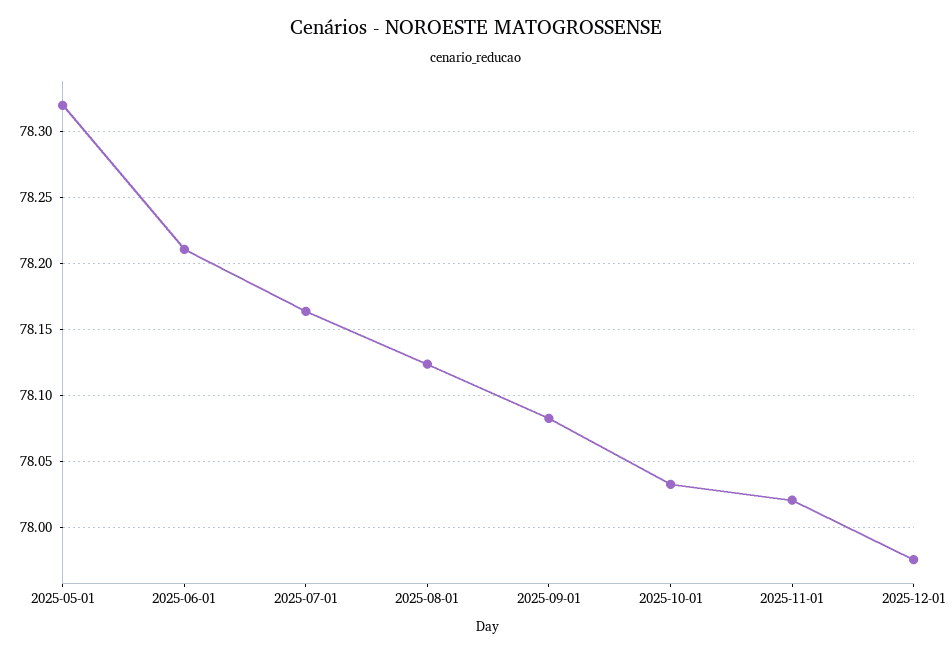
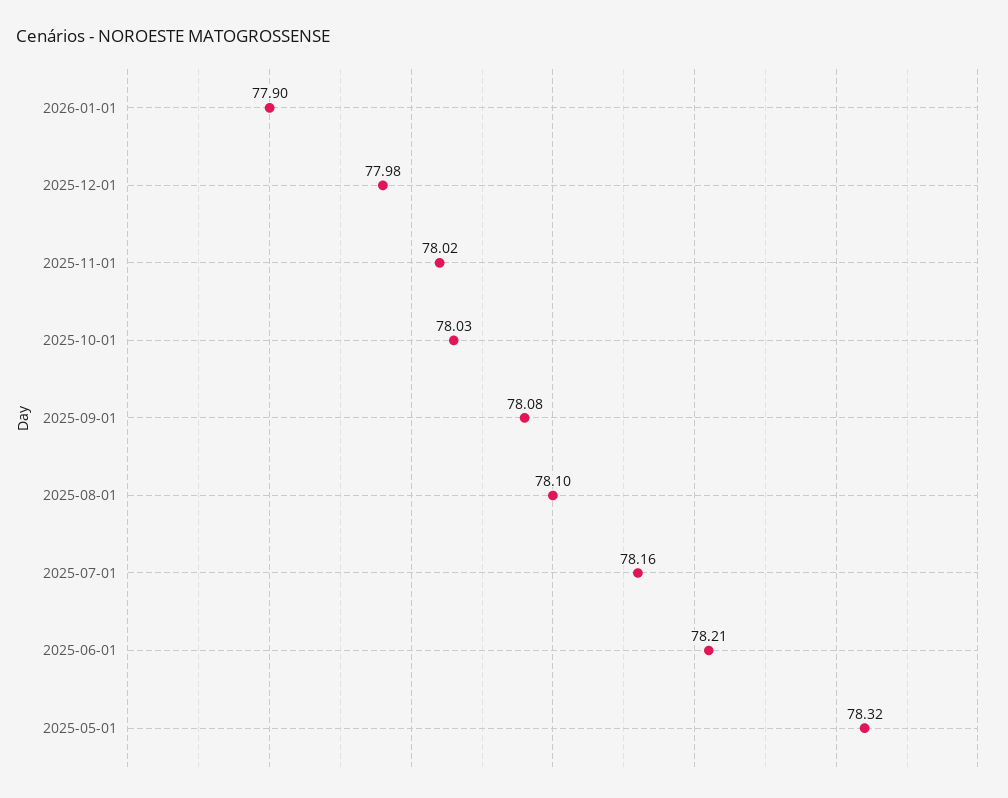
2025-08-01: 78.125 -> 78.1
2026-01-01: none -> 77.9

